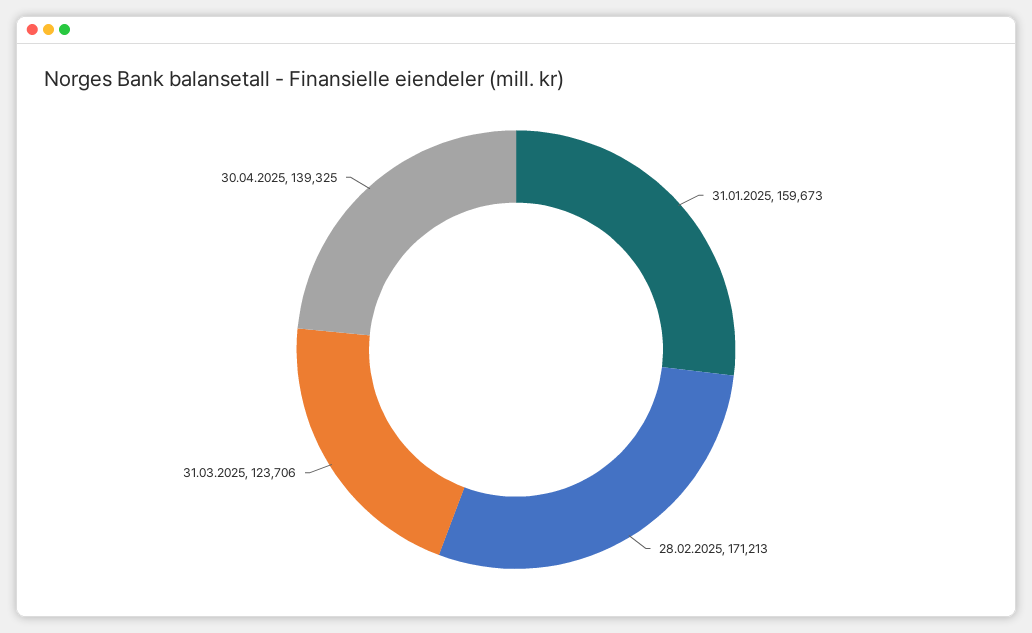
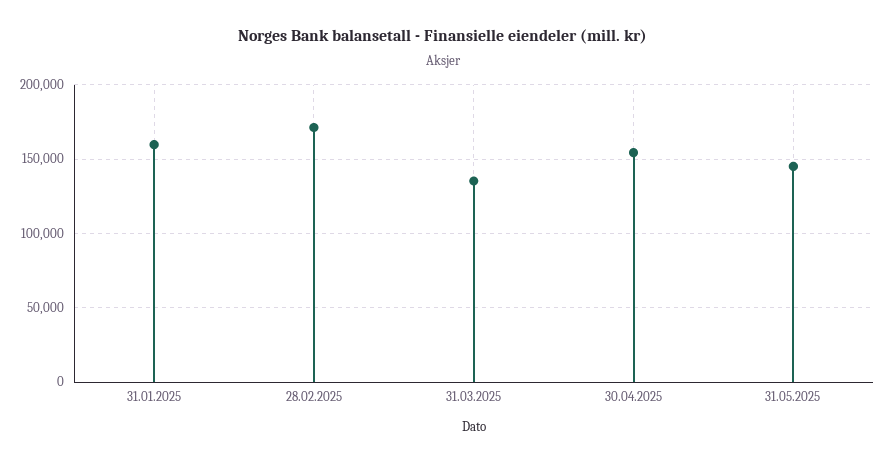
31.03.2025: 123706 -> 135000
30.04.2025: 139325 -> 155000
31.05.2025: none -> 145000

